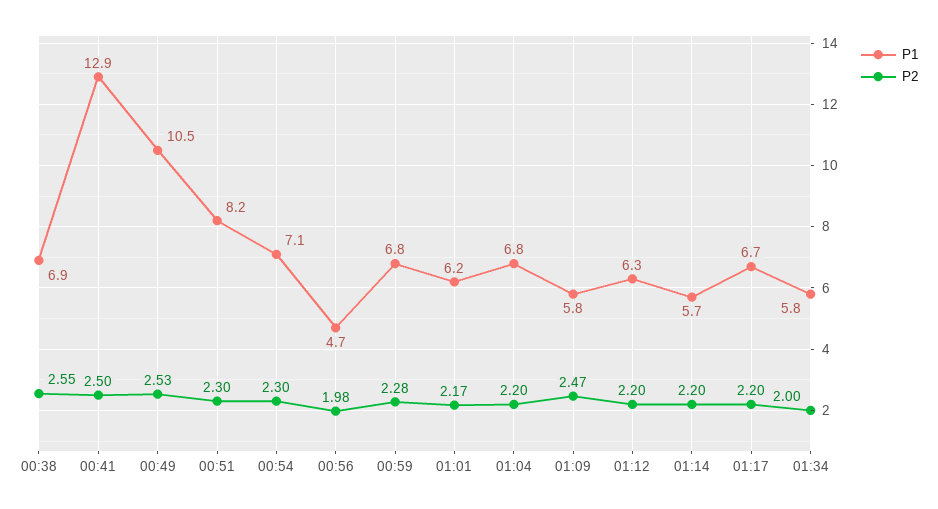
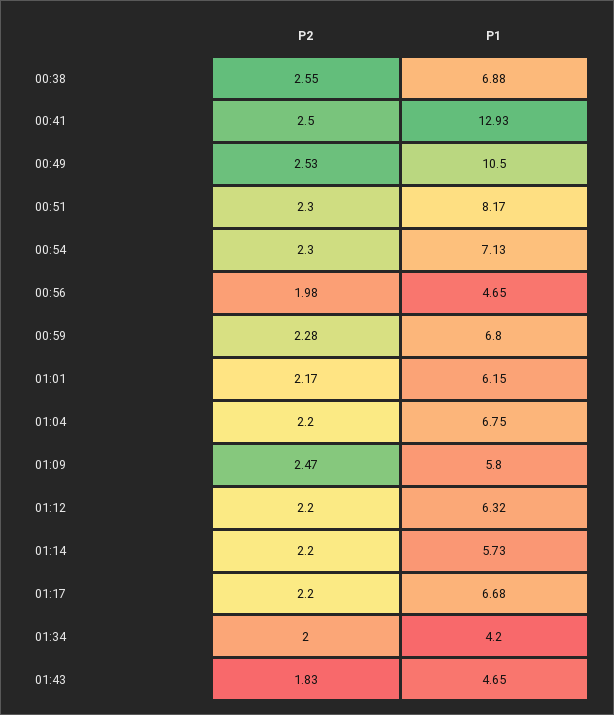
P1, 01:34: 5.8 -> 4.2
P2, 01:43: none -> 1.83
P1, 01:43: none -> 4.65

